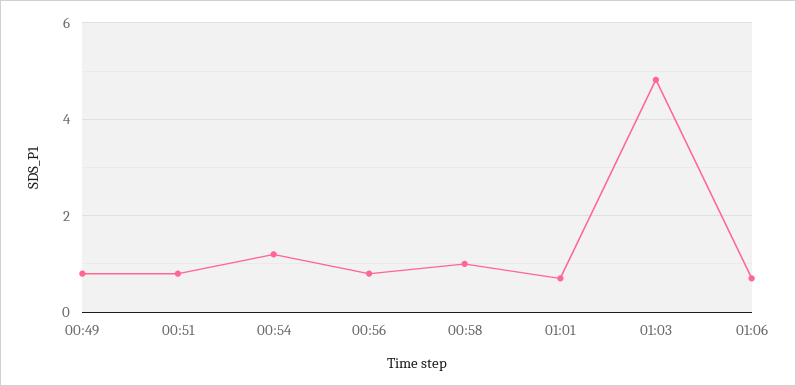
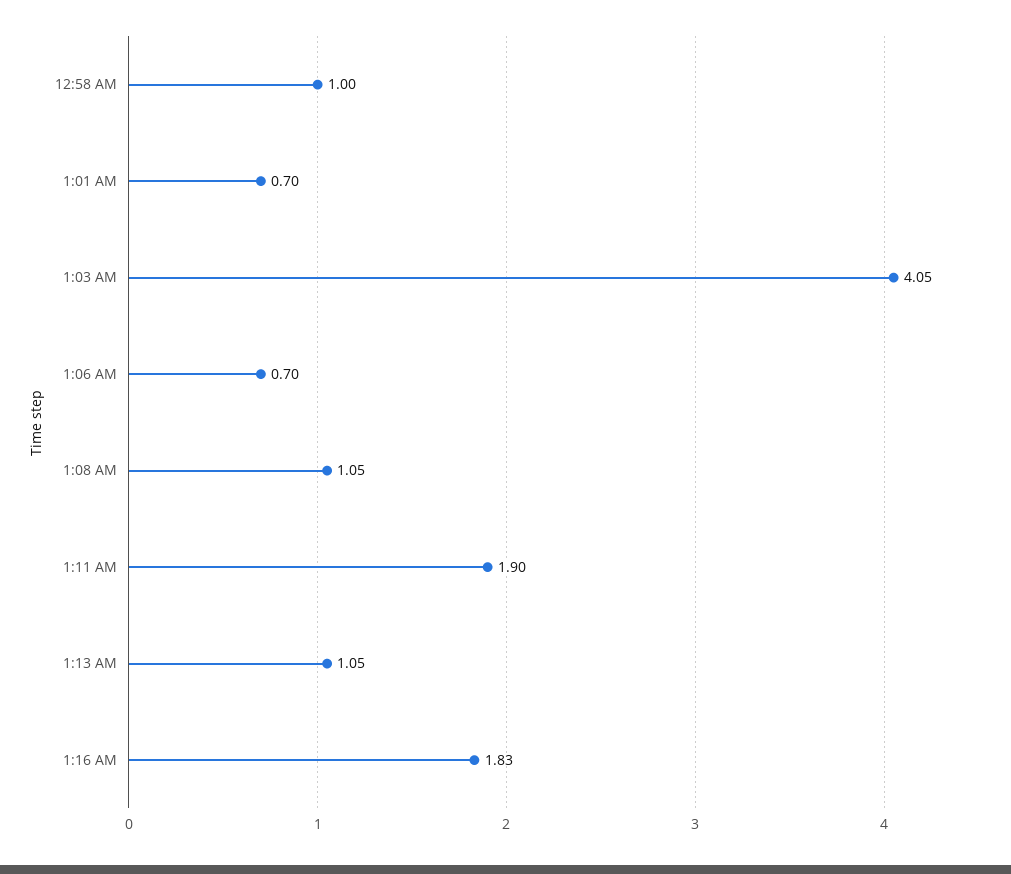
00:49: 0.8 -> none
00:51: 0.8 -> none
00:54: 1.2 -> none
00:56: 0.8 -> none
01:03: 4.8 -> 4.05
1:08 AM: none -> 1.05
1:11 AM: none -> 1.9
1:13 AM: none -> 1.05
1:16 AM: none -> 1.83

